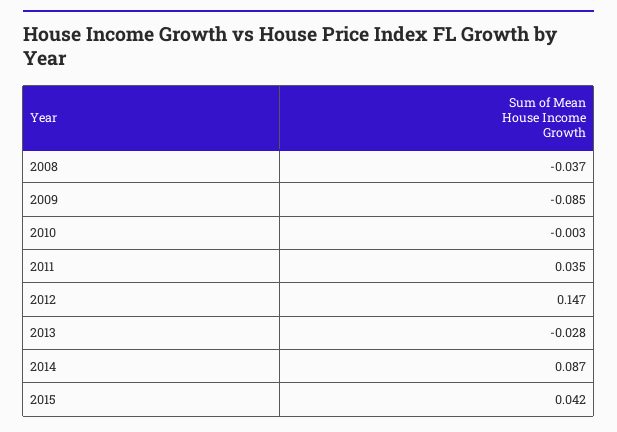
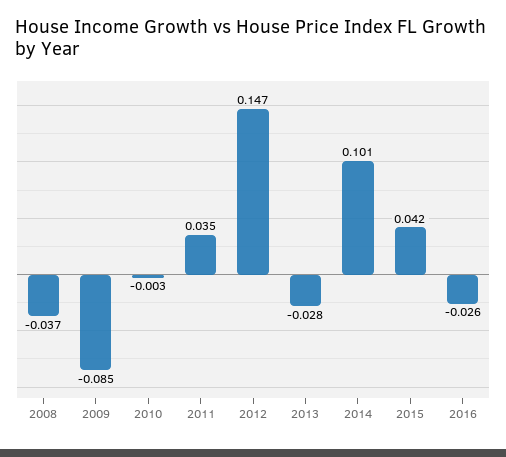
2014: 0.087 -> 0.101
2016: none -> -0.026

